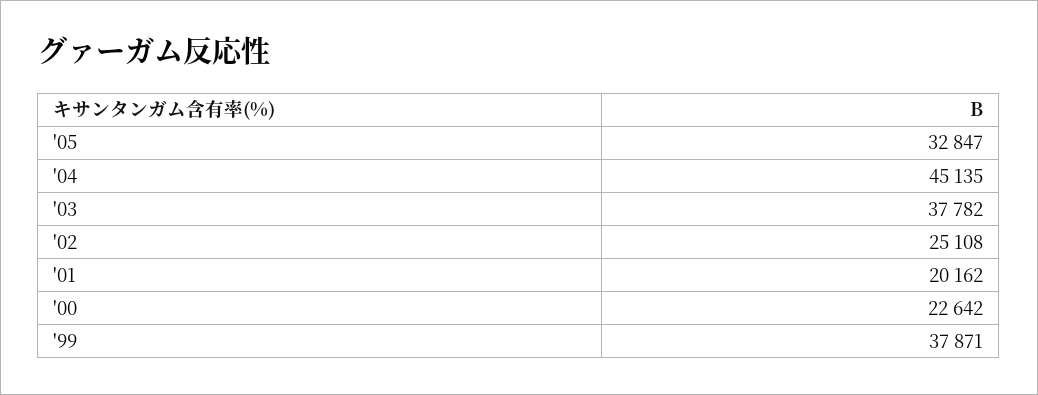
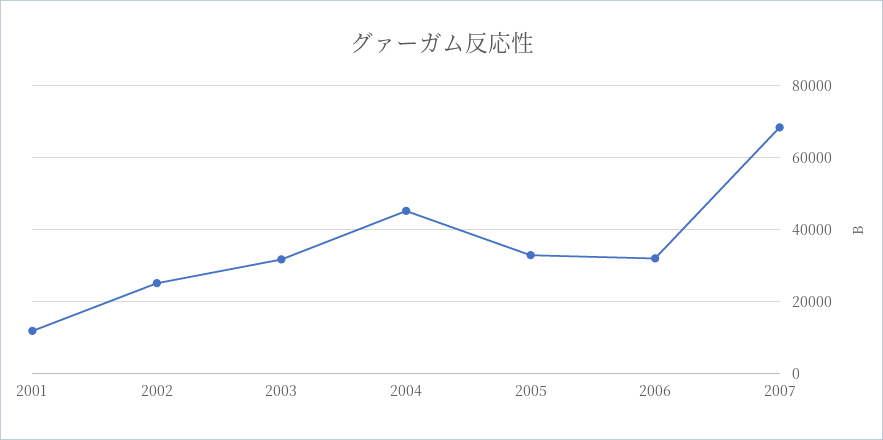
'03: 37782 -> 32000
'01: 20162 -> 12000
'00: 22642 -> none
'99: 37871 -> none
2006: none -> 32000
2007: none -> 68000

